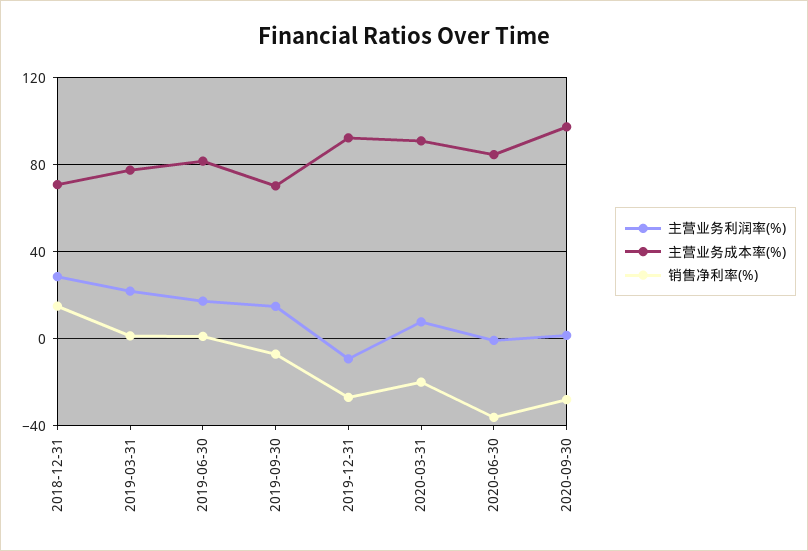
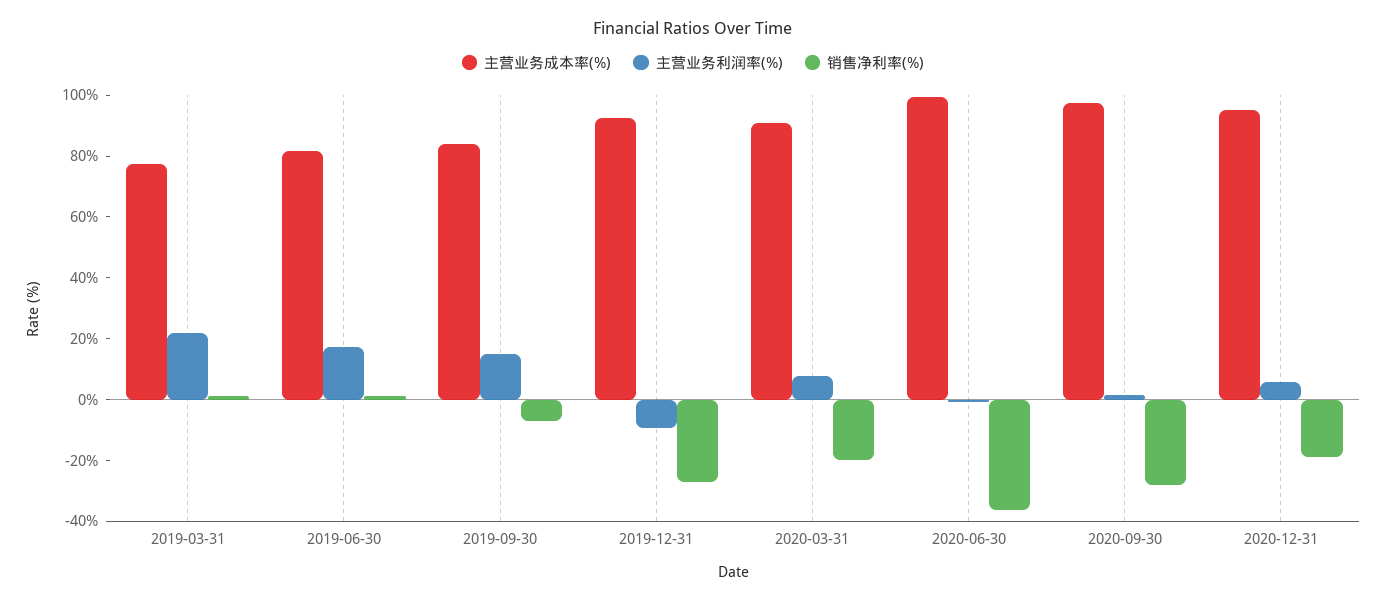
主营业务利润率(%), 2018-12-31: 30 -> none
主营业务成本率(%), 2018-12-31: 70 -> none
销售净利率(%), 2018-12-31: 15 -> none
主营业务成本率(%), 2019-09-30: 70 -> 85
主营业务成本率(%), 2020-06-30: 85 -> 100
主营业务成本率(%), 2020-12-31: none -> 95
主营业务利润率(%), 2020-12-31: none -> 5
销售净利率(%), 2020-12-31: none -> -20

